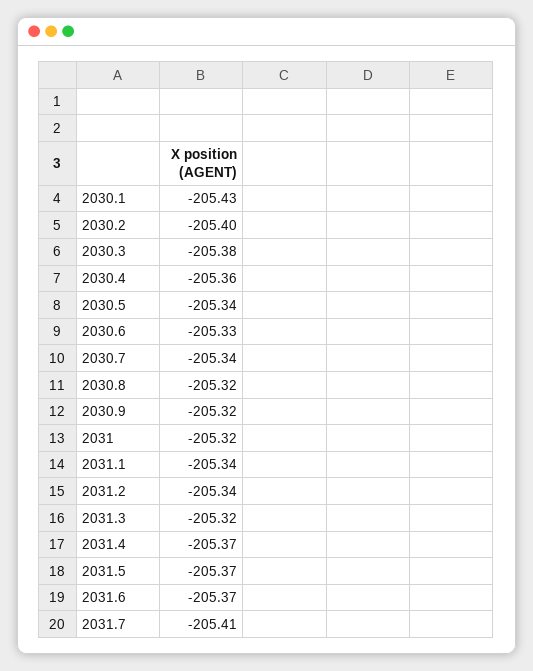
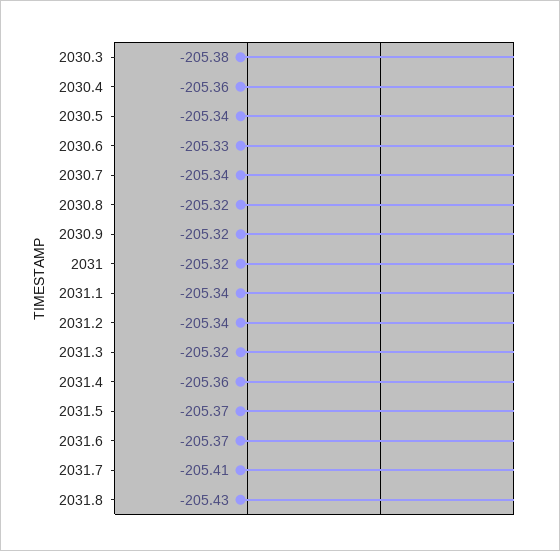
2030.1: -205.43 -> none
2030.2: -205.4 -> none
2031.4: -205.37 -> -205.36
2031.8: none -> -205.43

